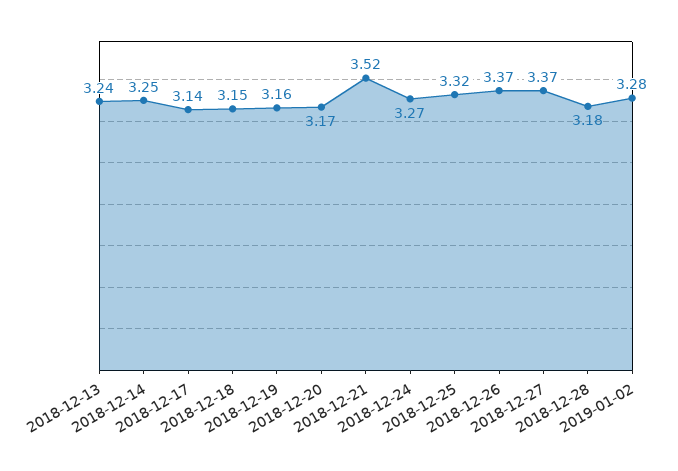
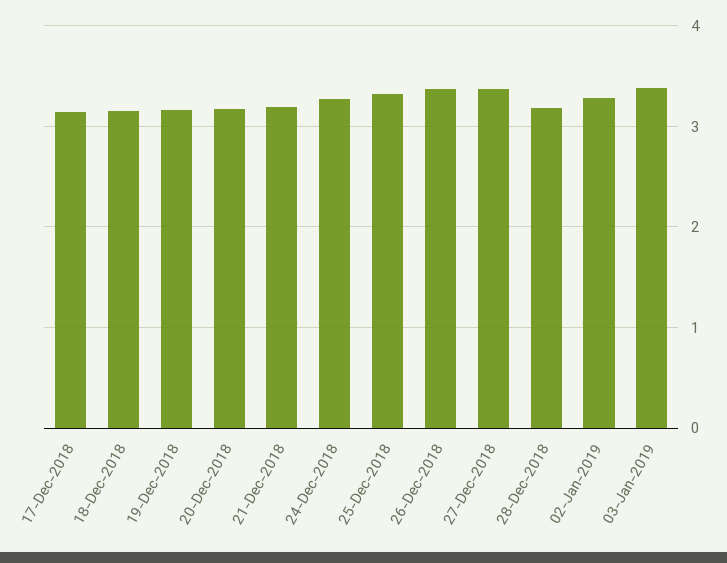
2018-12-13: 3.24 -> none
2018-12-14: 3.25 -> none
2018-12-21: 3.52 -> 3.2
03-Jan-2019: none -> 3.4

